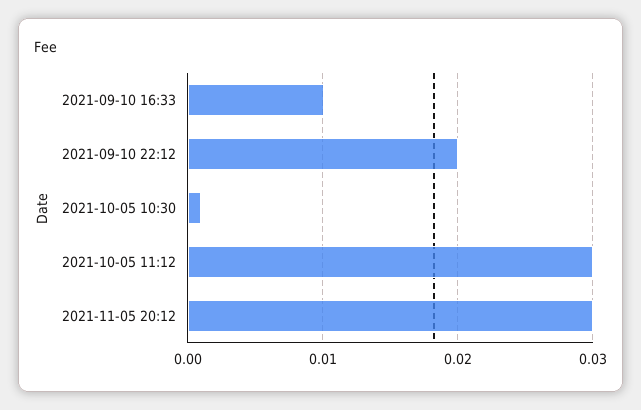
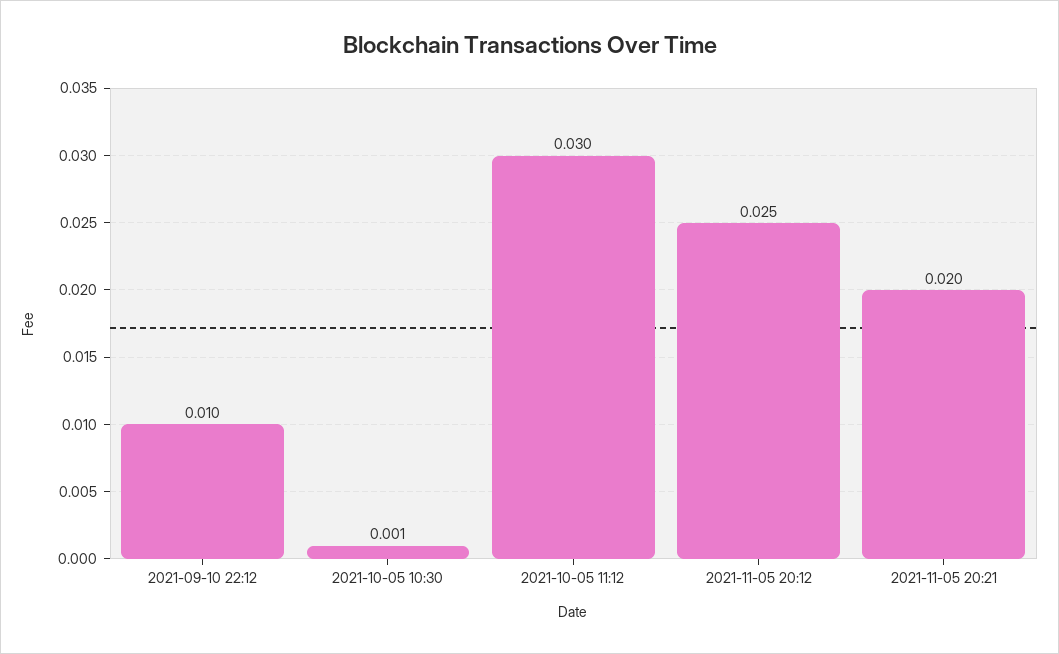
2021-09-10 16:33: 0.01 -> none
2021-09-10 22:12: 0.02 -> 0.01
2021-11-05 20:12: 0.03 -> 0.025
2021-11-05 20:21: none -> 0.02

